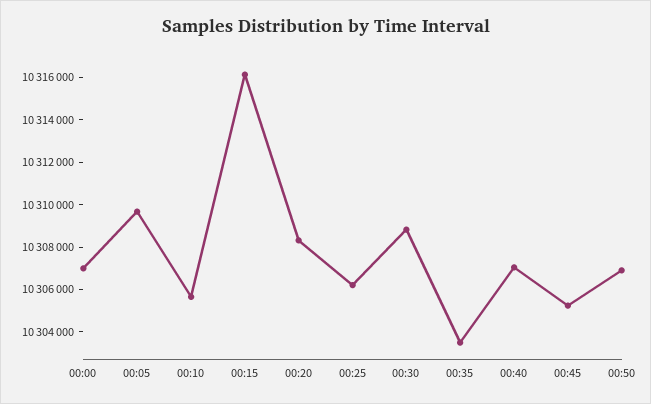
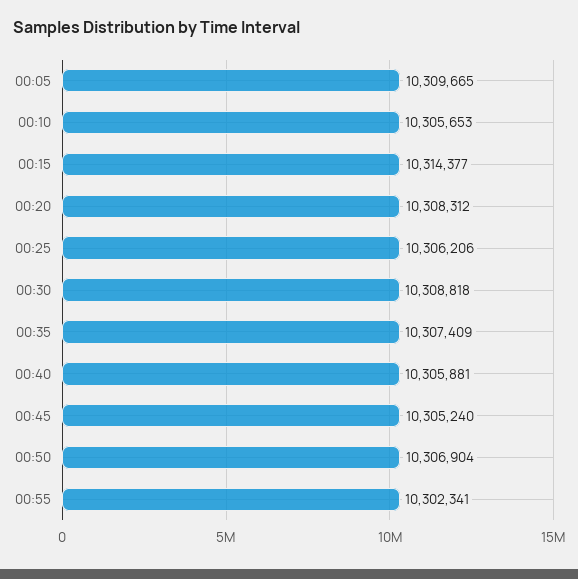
00:00: 10307000 -> none
00:15: 10316000 -> 10314377
00:35: 10303500 -> 10307409
00:40: 10307000 -> 10305881
00:55: none -> 10302341

